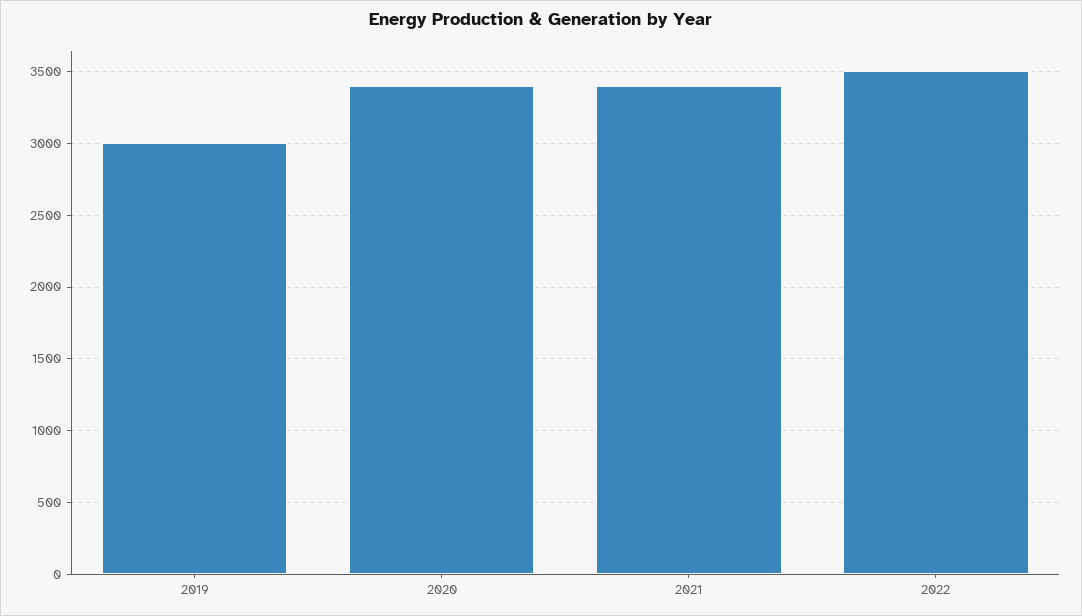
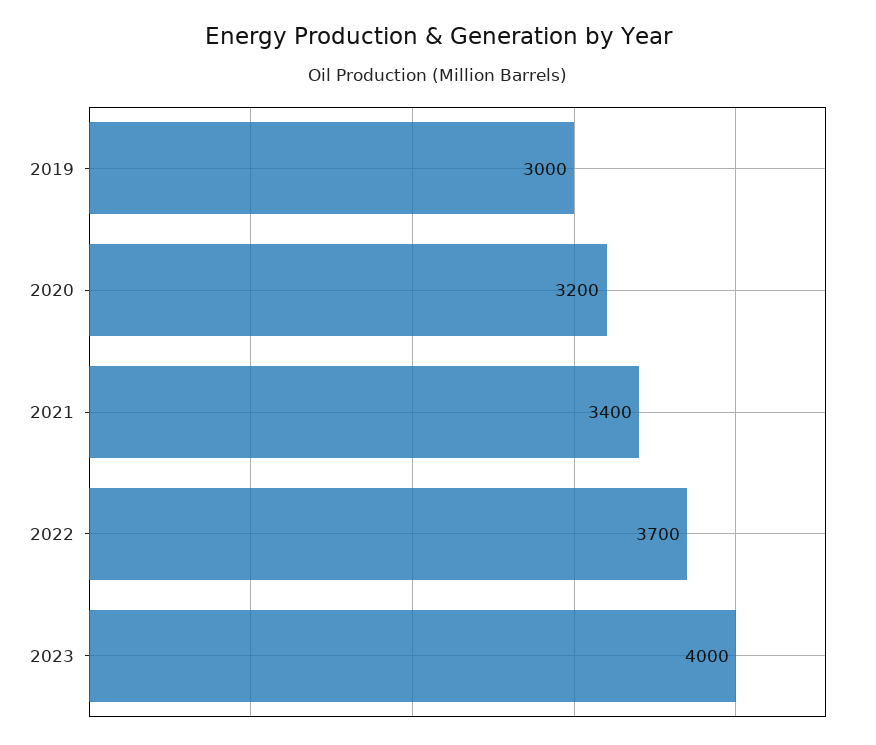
2020: 3400 -> 3200
2022: 3500 -> 3700
2023: none -> 4000

